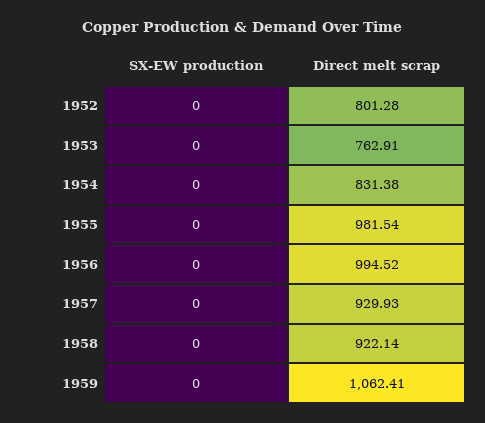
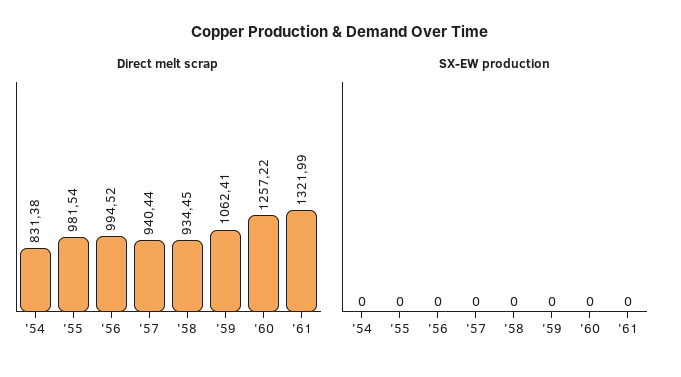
SX-EW production, 1952: 0 -> none
Direct melt scrap, 1952: 801.28 -> none
SX-EW production, 1953: 0 -> none
Direct melt scrap, 1953: 762.91 -> none
Direct melt scrap, 1957: 929.93 -> 940.44
Direct melt scrap, 1958: 922.14 -> 934.45
Direct melt scrap, '60: none -> 1257.22
Direct melt scrap, '61: none -> 1321.99
SX-EW production, '60: none -> 0
SX-EW production, '61: none -> 0

